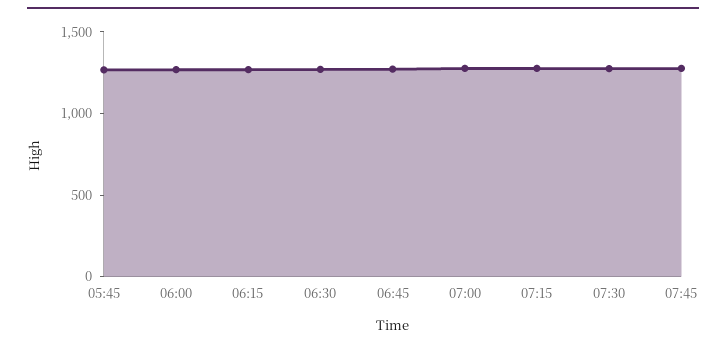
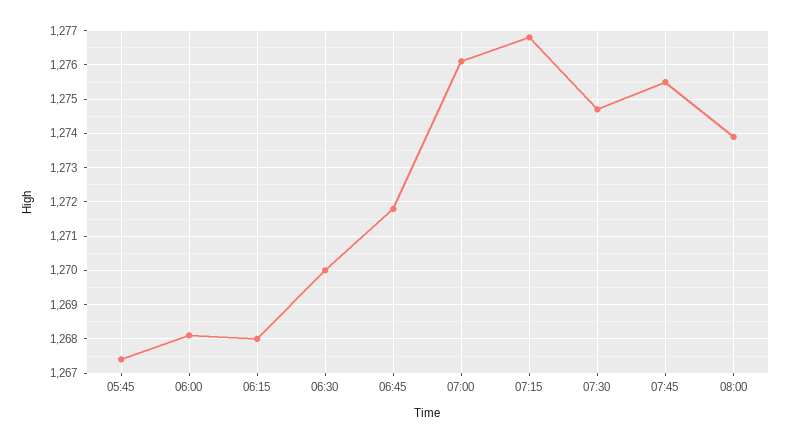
08:00: none -> 1274

